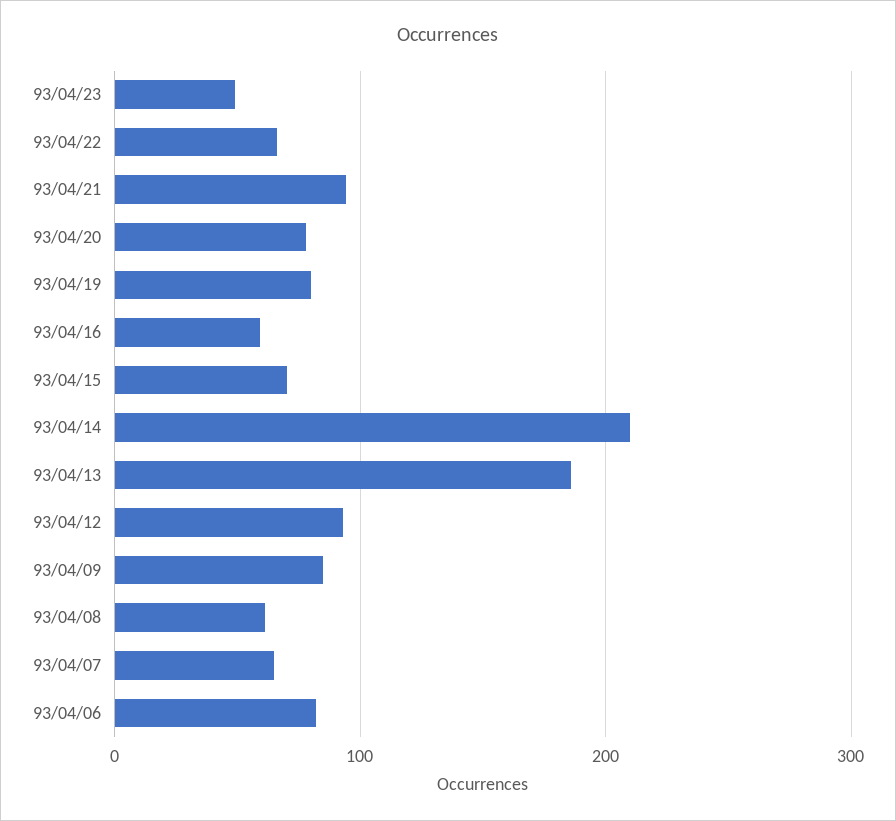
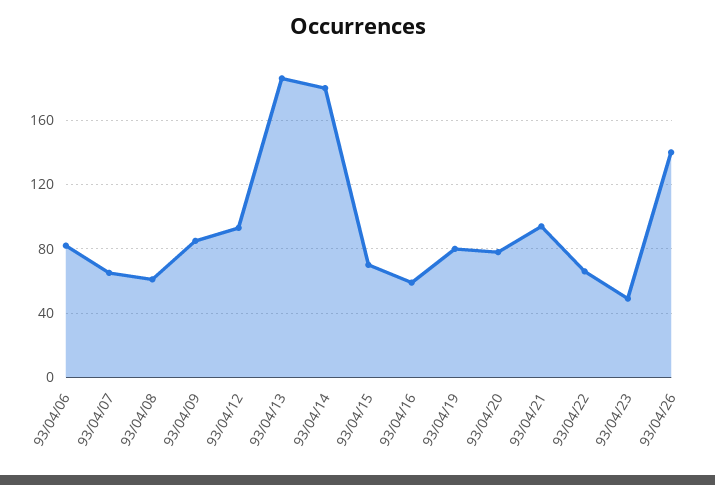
93/04/14: 210 -> 180
93/04/26: none -> 140

